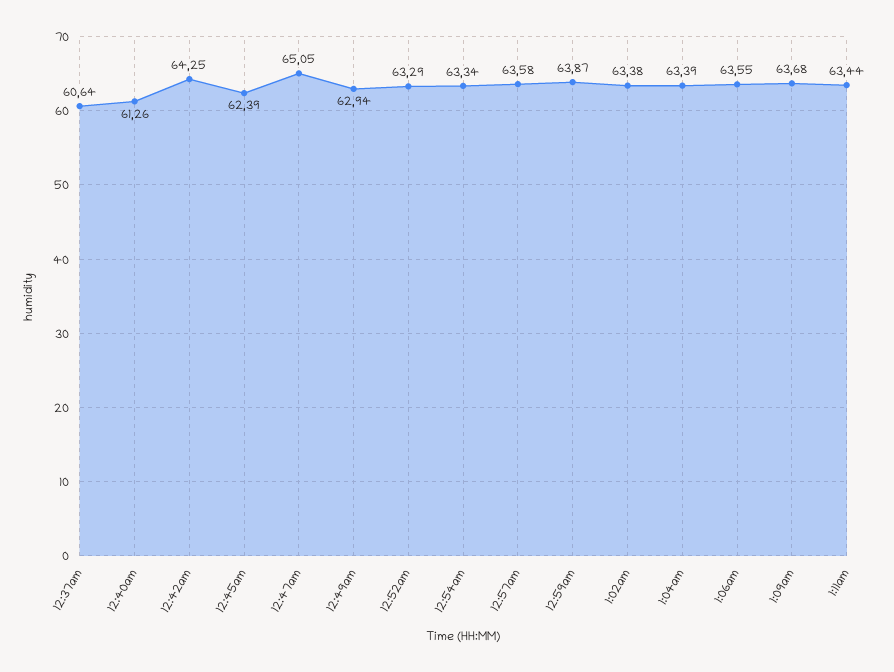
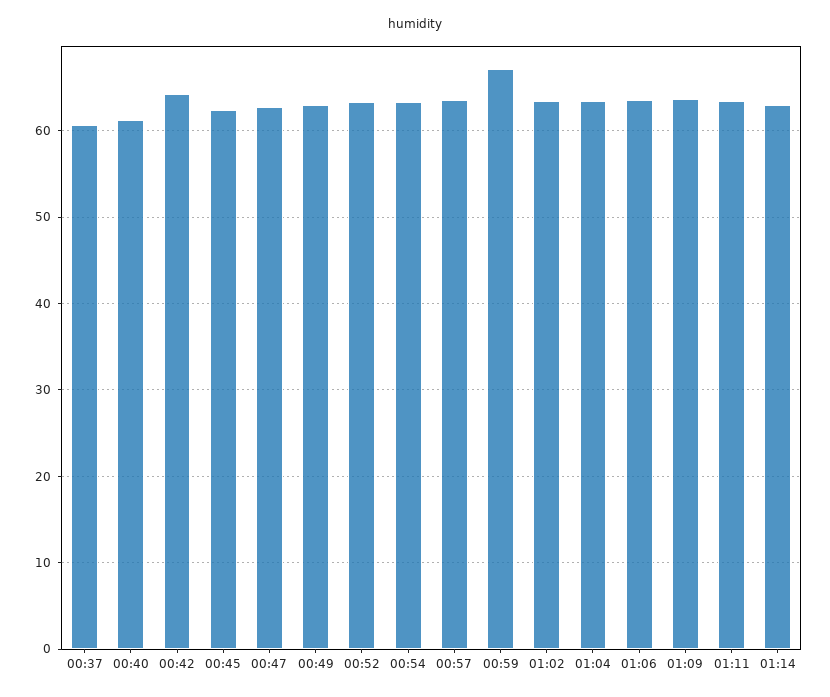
12:47am: 65.05 -> 63
12:59am: 63.87 -> 67
01:14: none -> 63

